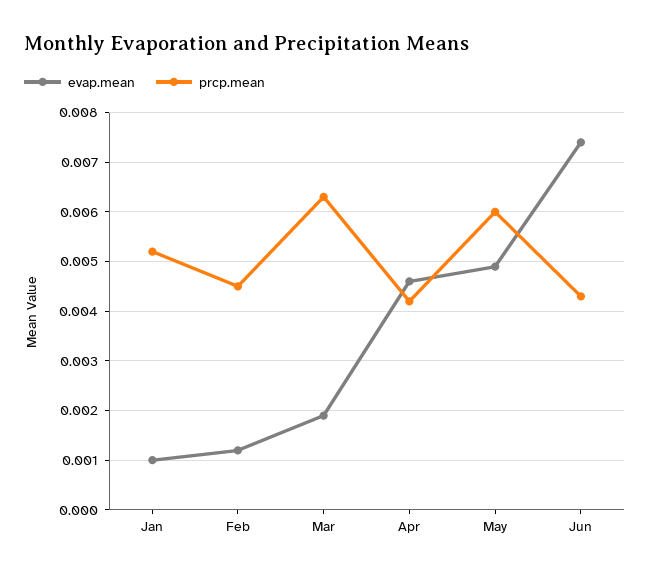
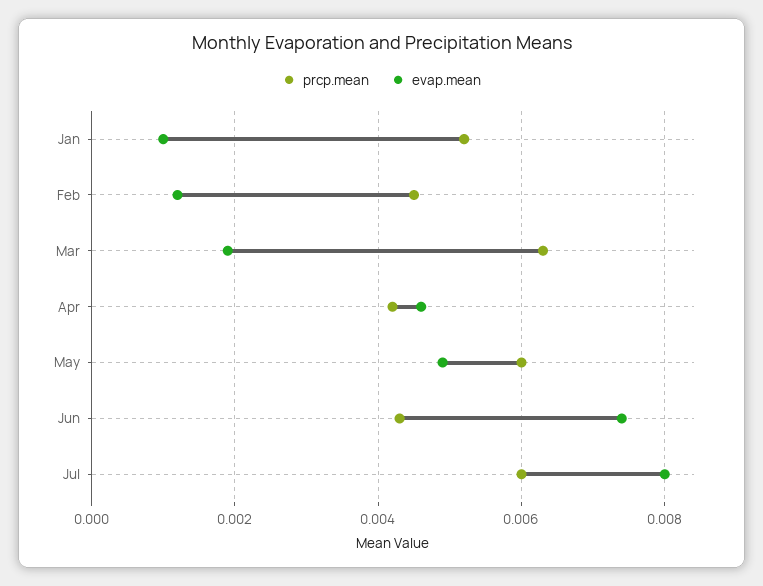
prcp.mean, Jul: none -> 0.006
evap.mean, Jul: none -> 0.008

